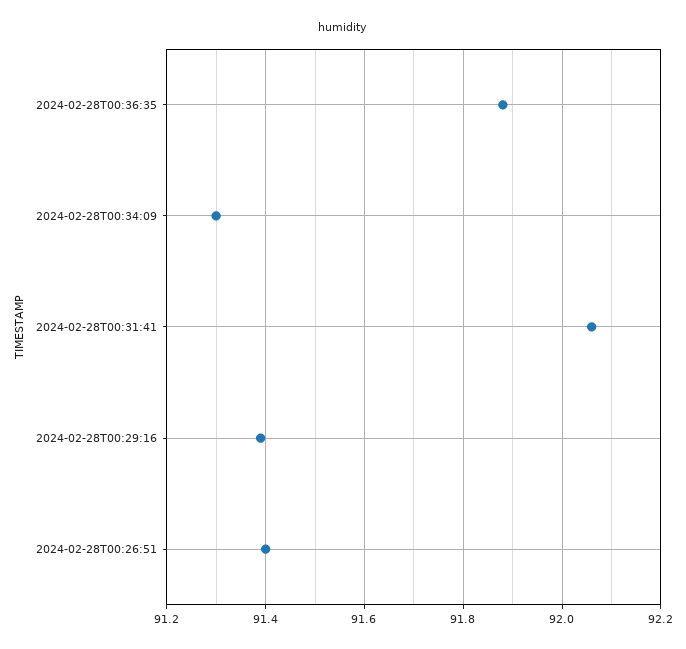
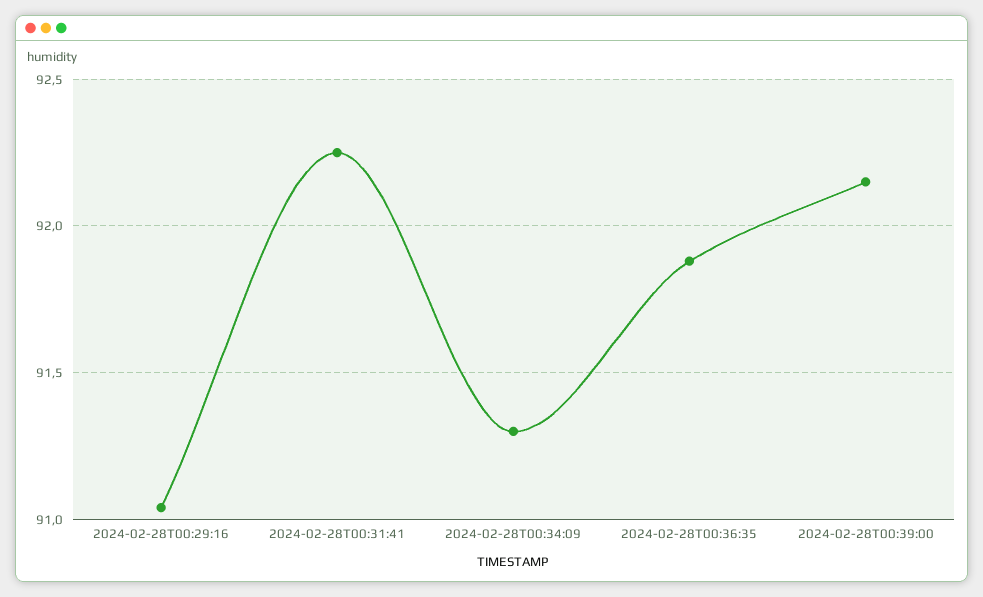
2024-02-28T00:31:41: 92.05 -> 92.25
2024-02-28T00:29:16: 91.4 -> 91.05
2024-02-28T00:26:51: 91.4 -> none
2024-02-28T00:39:00: none -> 92.15

